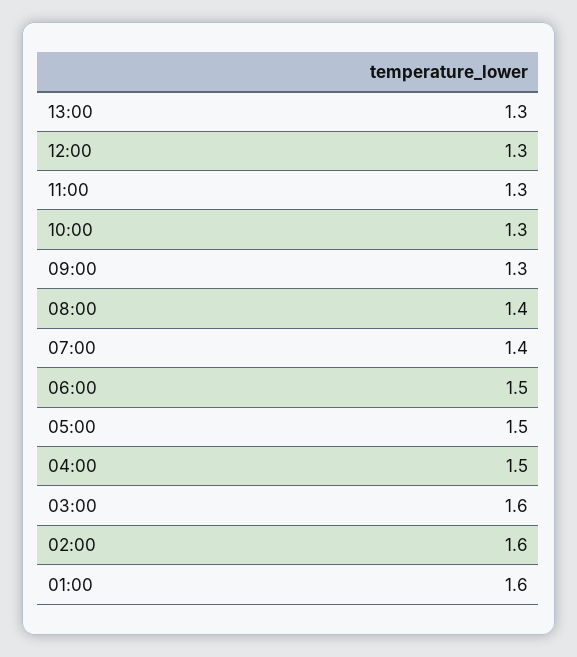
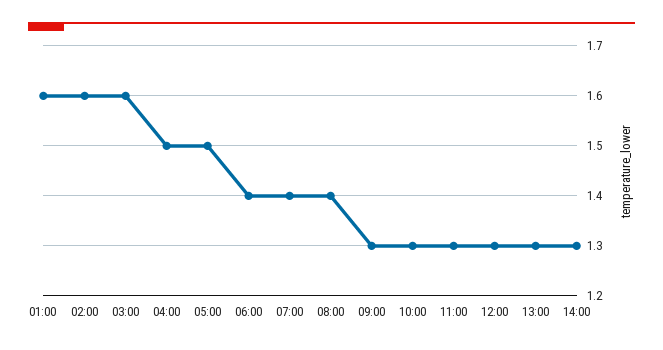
06:00: 1.5 -> 1.4
14:00: none -> 1.3

